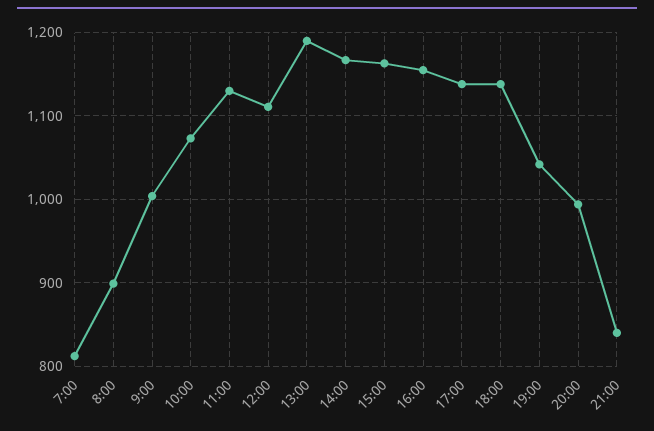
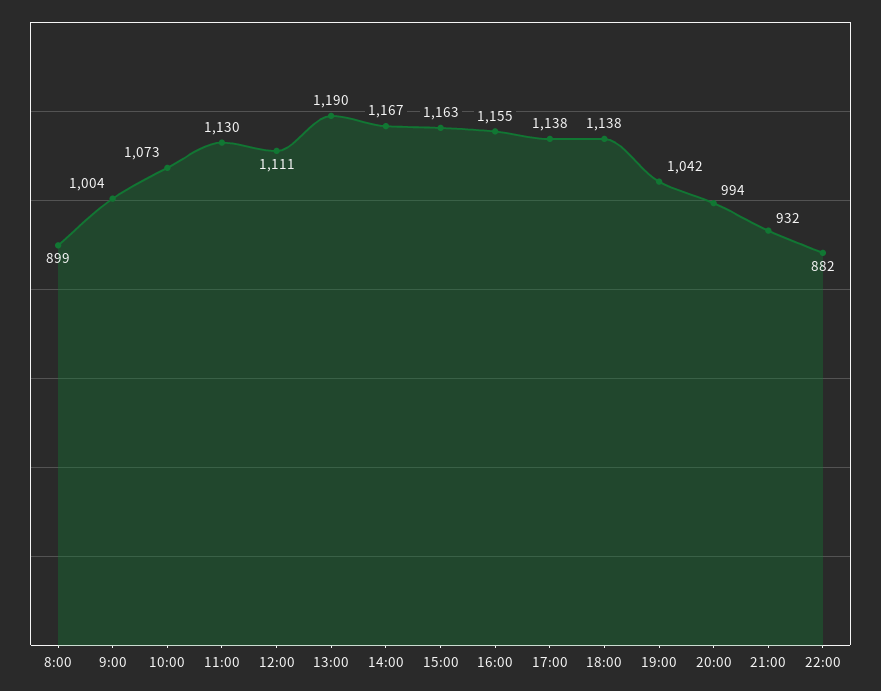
7:00: 810 -> none
21:00: 840 -> 932
22:00: none -> 882

